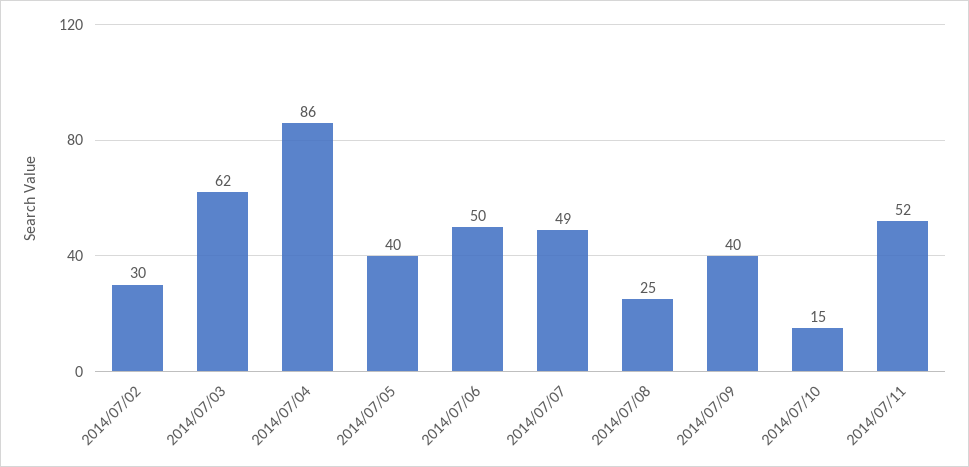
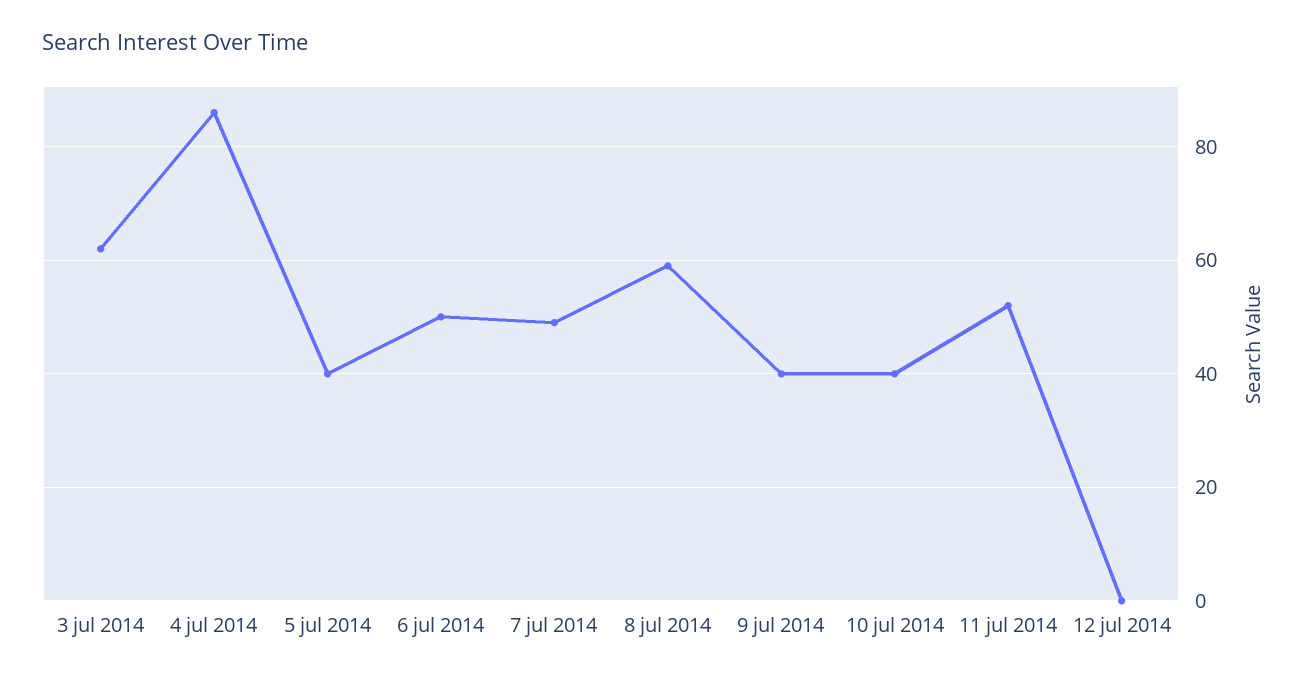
2014/07/02: 30 -> none
2014/07/08: 25 -> 60
2014/07/10: 15 -> 40
12 jul 2014: none -> 0

